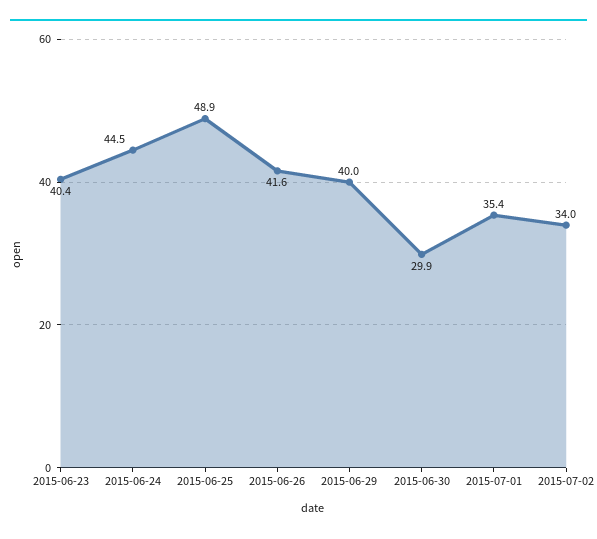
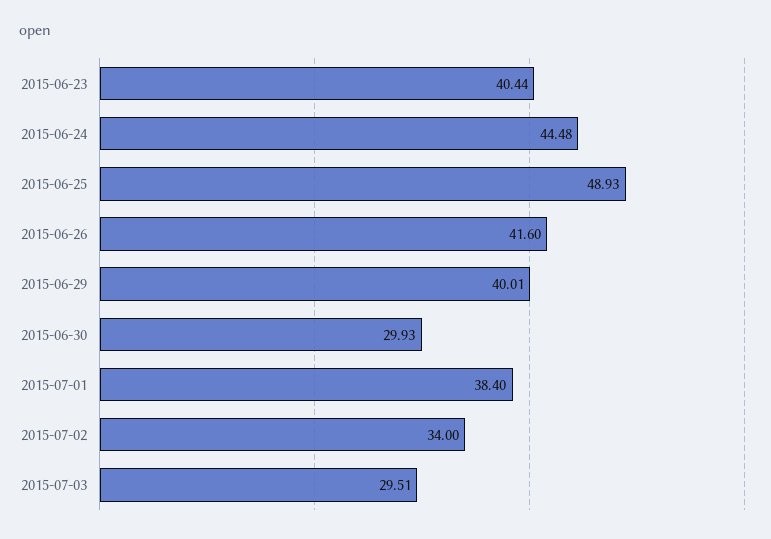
2015-07-01: 35.4 -> 38.4
2015-07-03: none -> 29.51

